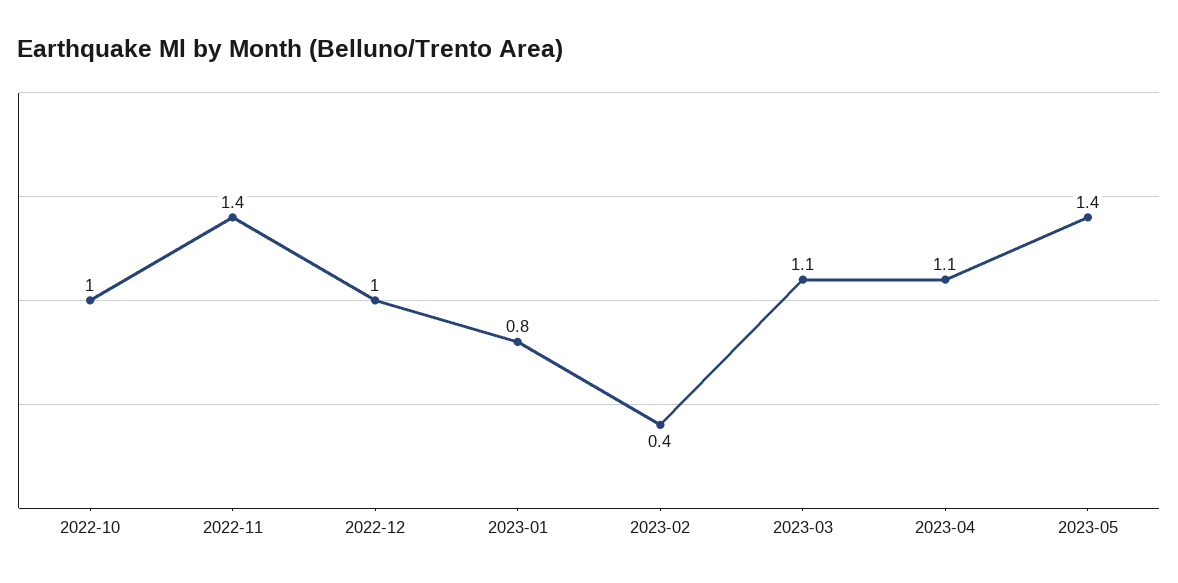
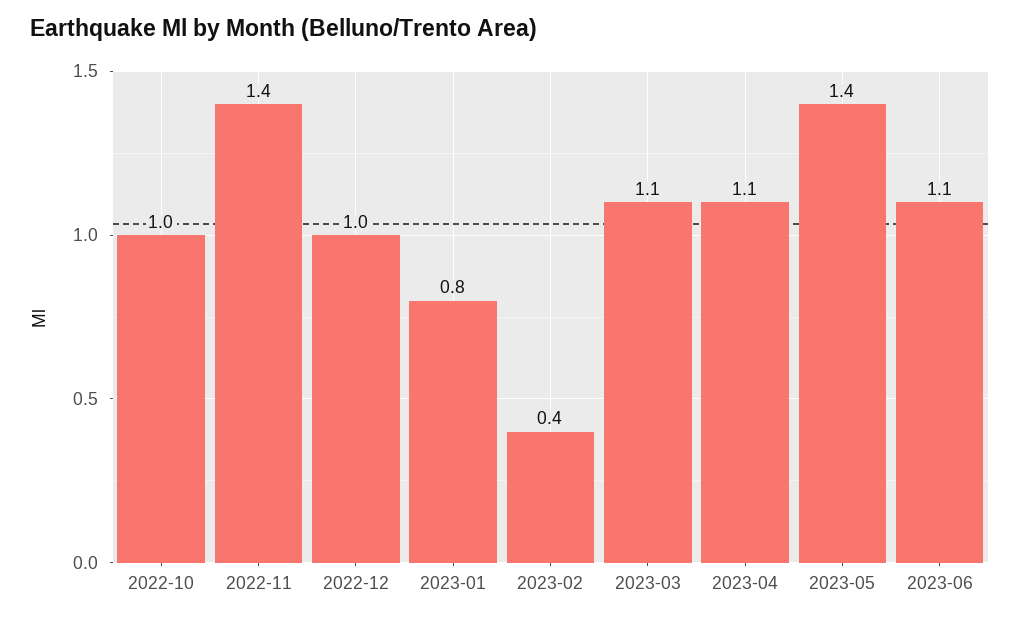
2023-06: none -> 1.1

